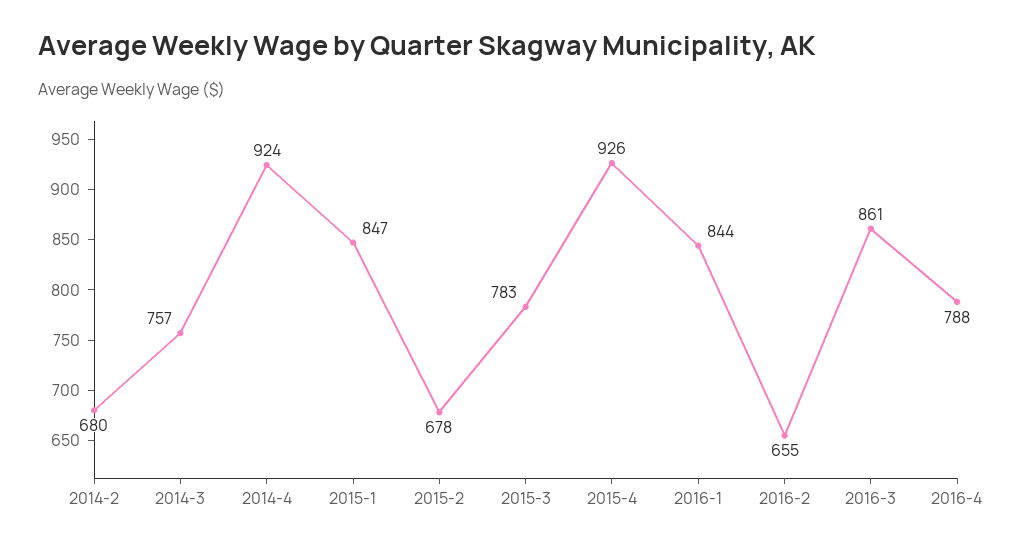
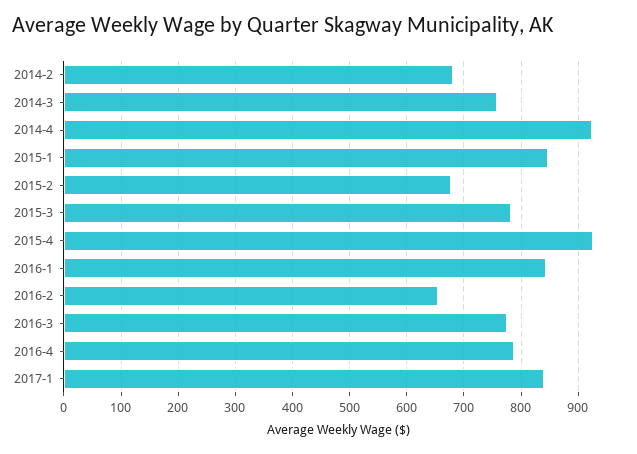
2016-3: 861 -> 780
2017-1: none -> 840

